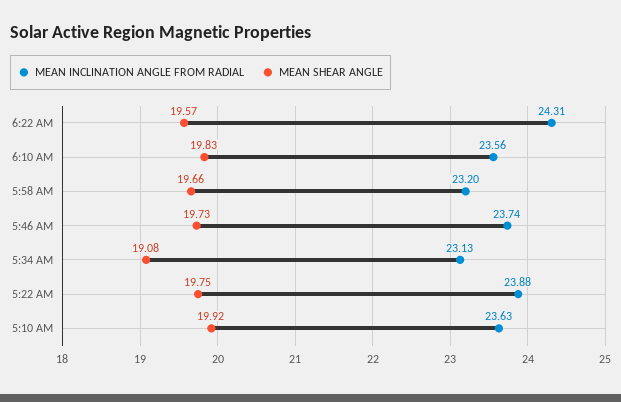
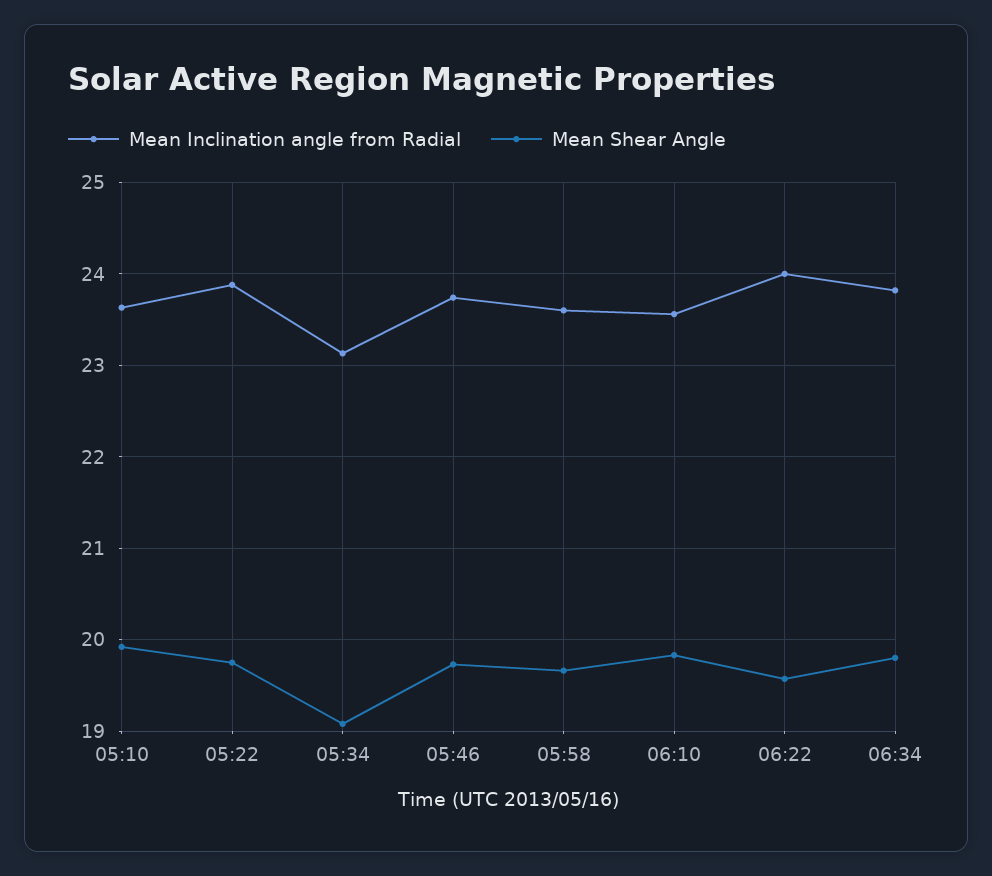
MEAN INCLINATION ANGLE FROM RADIAL, 6:22 AM: 24.31 -> 24
MEAN INCLINATION ANGLE FROM RADIAL, 5:58 AM: 23.2 -> 23.6
MEAN INCLINATION ANGLE FROM RADIAL, 06:34: none -> 23.8
MEAN SHEAR ANGLE, 06:34: none -> 19.8

